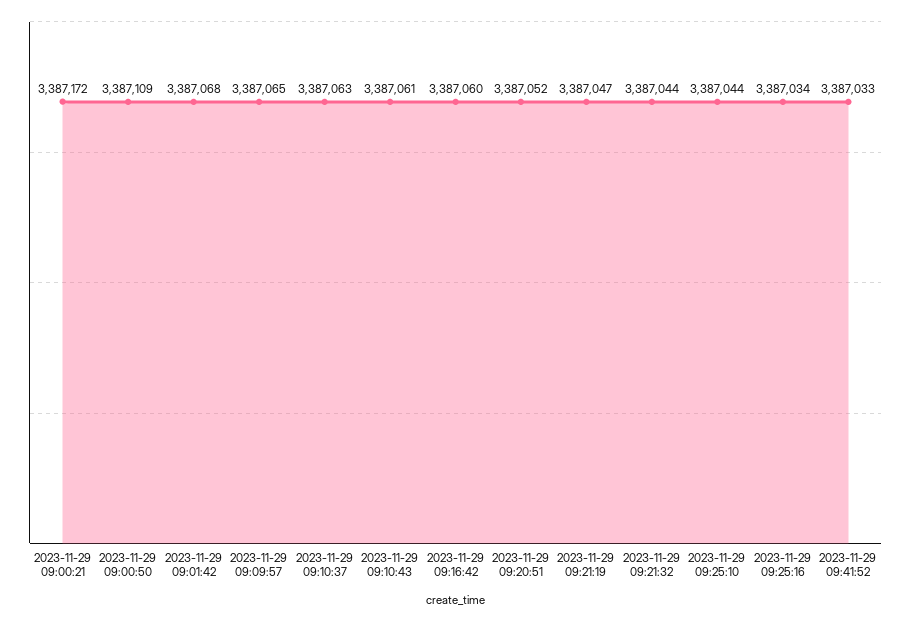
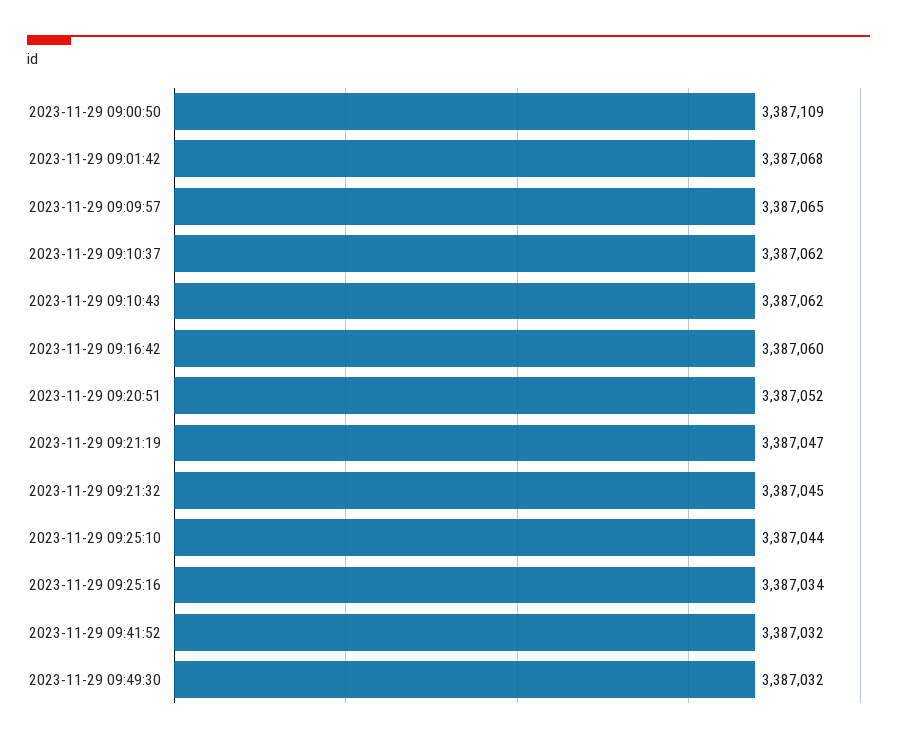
2023-11-29 09:00:21: 3387172 -> none
2023-11-29 09:10:37: 3387063 -> 3387062
2023-11-29 09:10:43: 3387061 -> 3387062
2023-11-29 09:21:32: 3387044 -> 3387045
2023-11-29 09:41:52: 3387033 -> 3387032
2023-11-29 09:49:30: none -> 3387032

